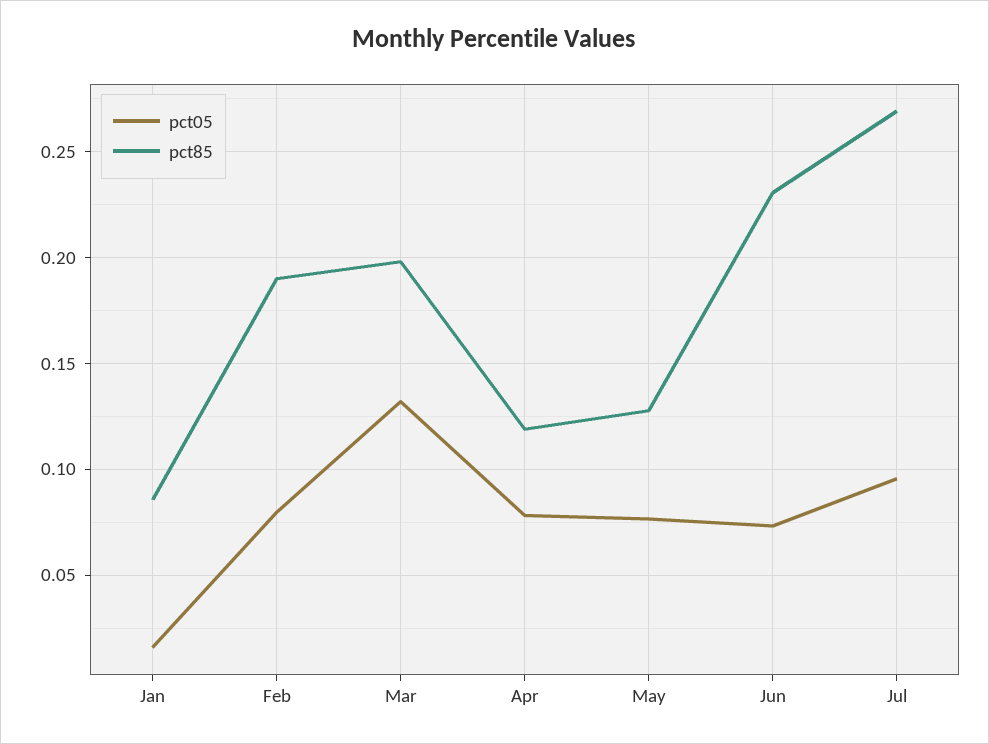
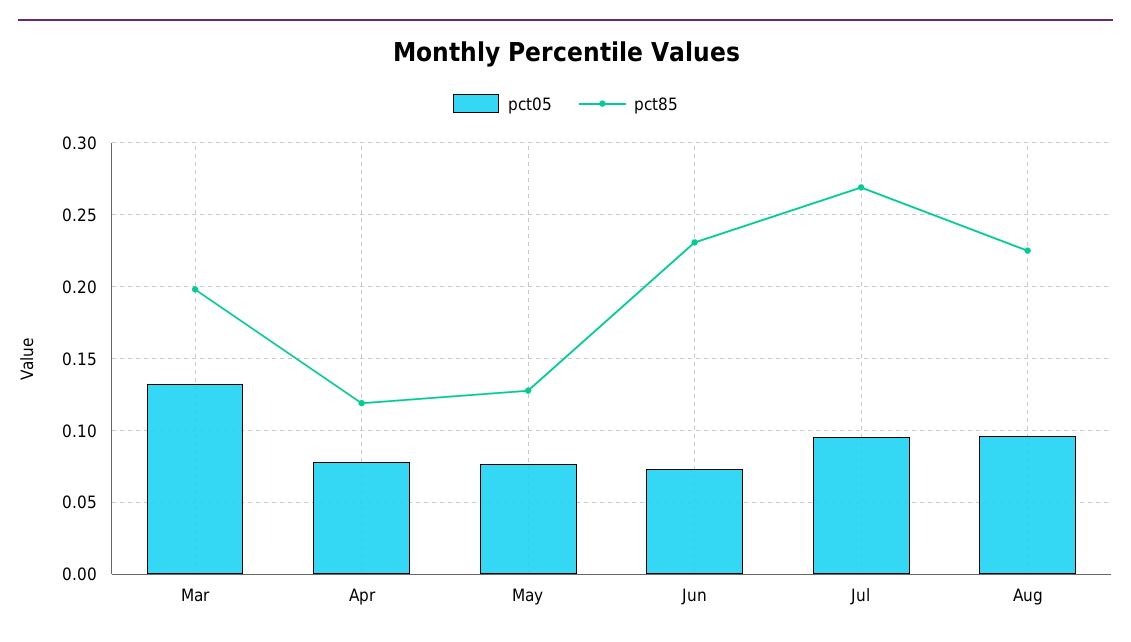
pct05, Jan: 0.015 -> none
pct85, Jan: 0.085 -> none
pct05, Feb: 0.08 -> none
pct85, Feb: 0.19 -> none
pct05, Aug: none -> 0.095
pct85, Aug: none -> 0.225

